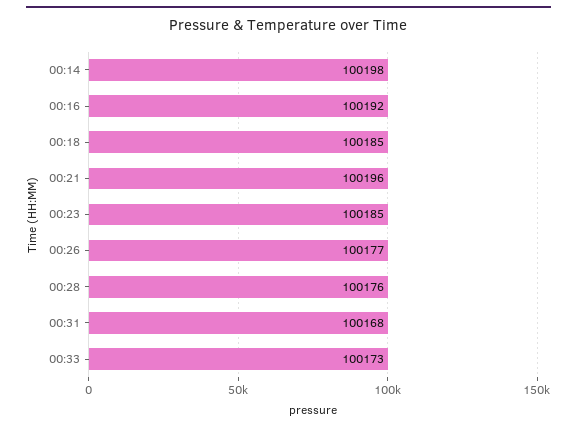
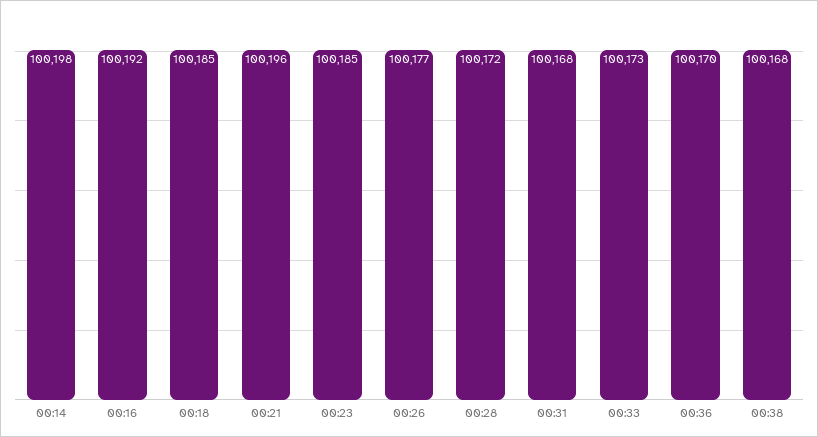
00:28: 100176 -> 100172
00:36: none -> 100170
00:38: none -> 100168

